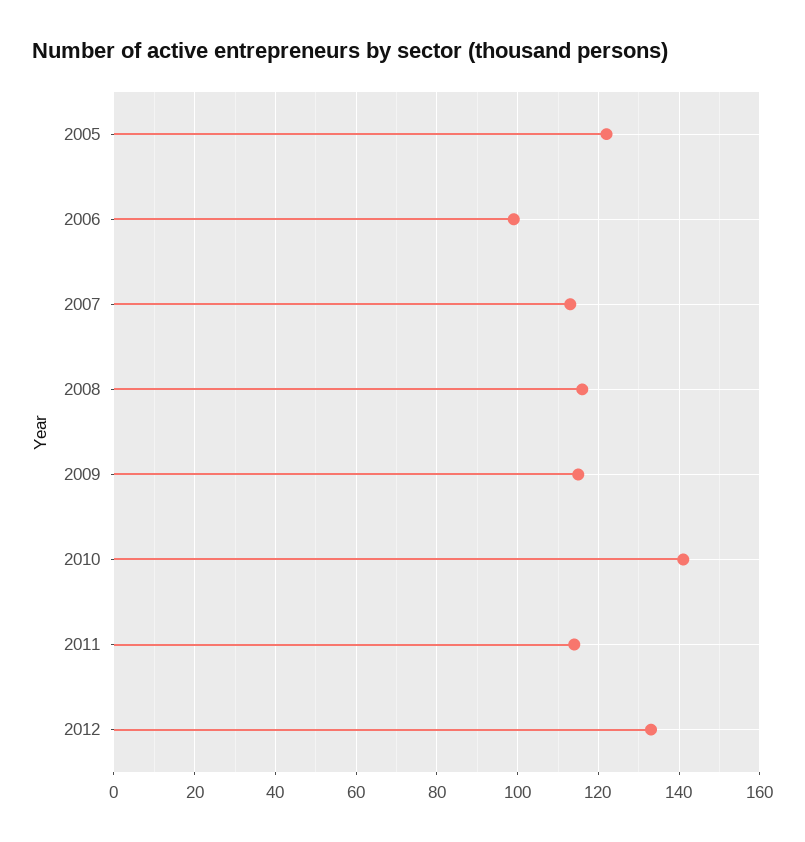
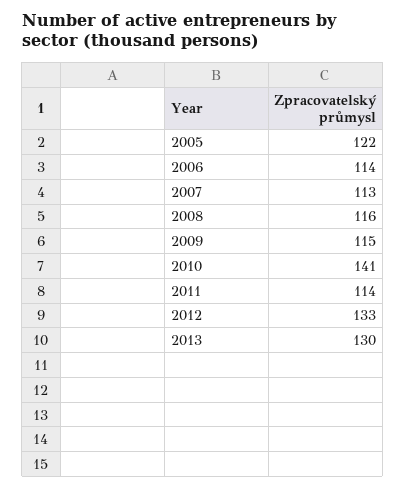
2006: 100 -> 114
2013: none -> 130

